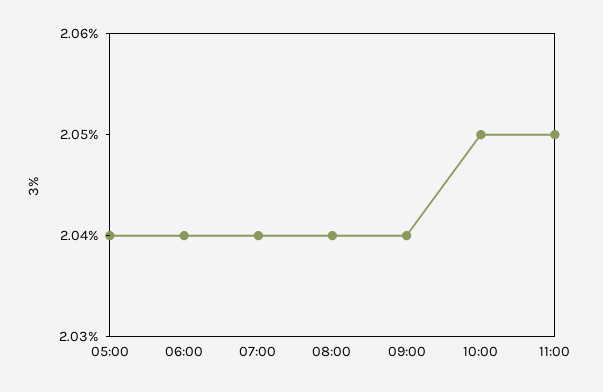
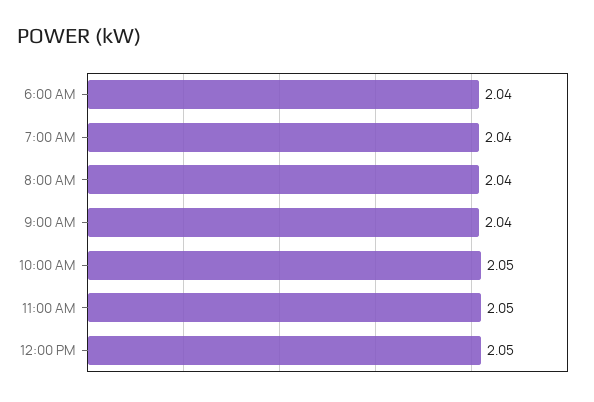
05:00: 2.04 -> none
12:00 PM: none -> 2.05

